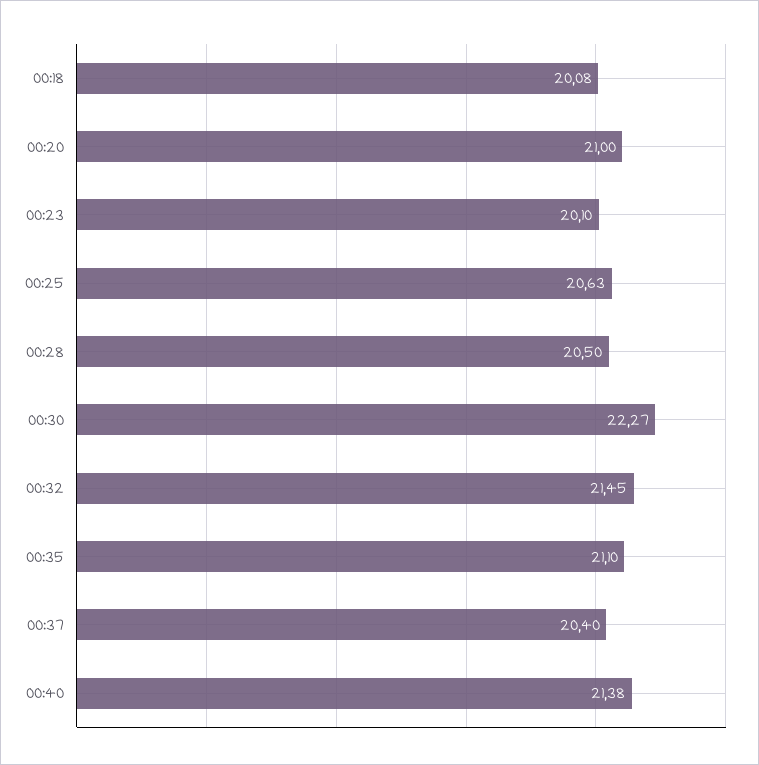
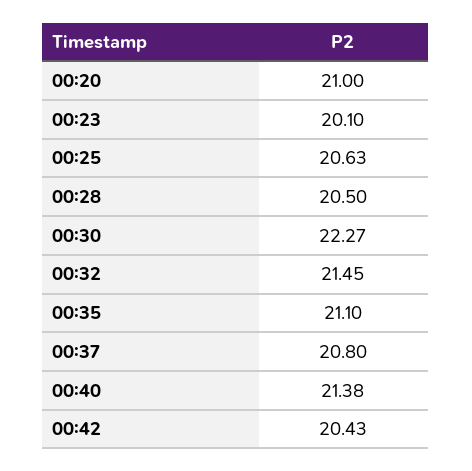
00:18: 20.08 -> none
00:37: 20.4 -> 20.8
00:42: none -> 20.43

